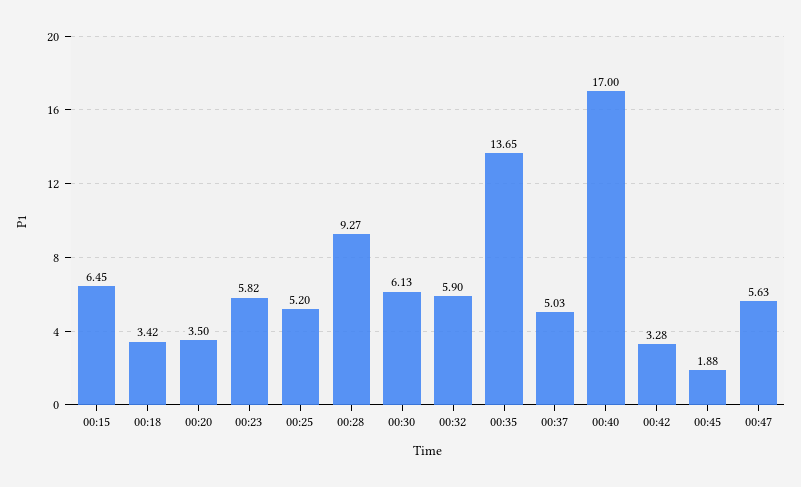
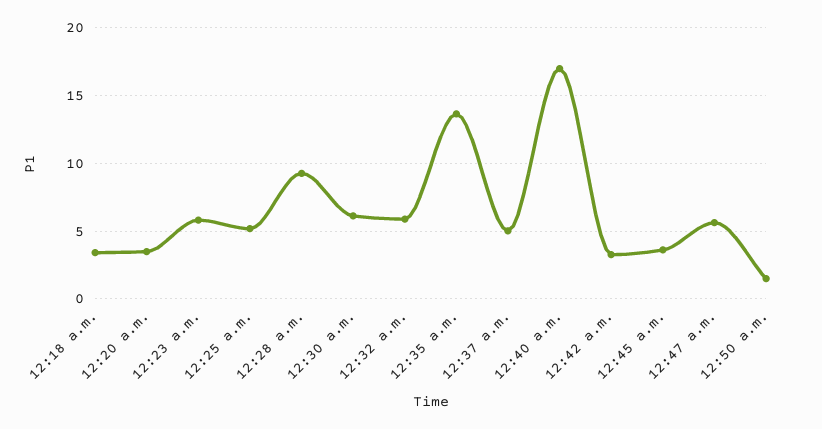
00:15: 6.45 -> none
00:45: 1.88 -> 3.5
12:50 a.m.: none -> 1.5

